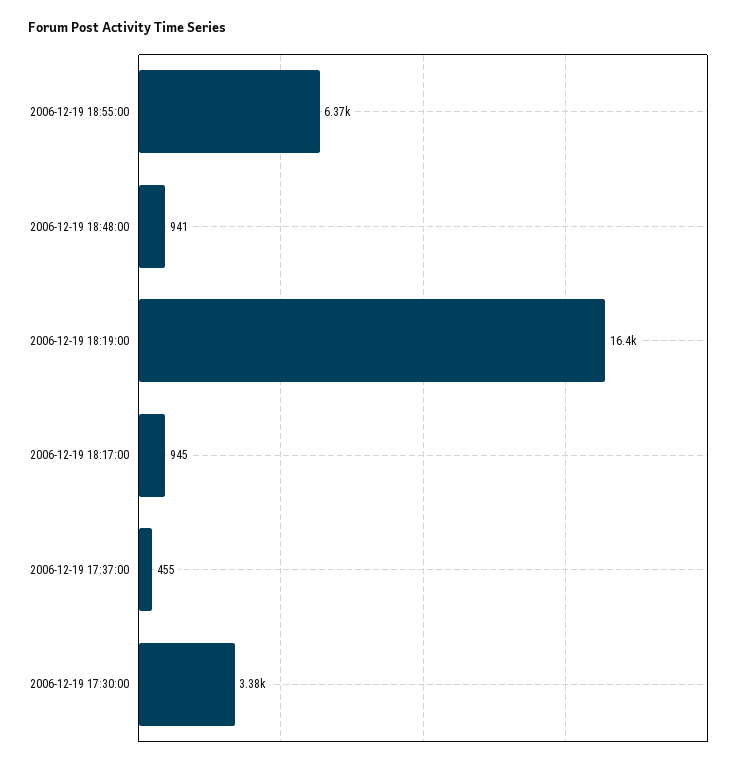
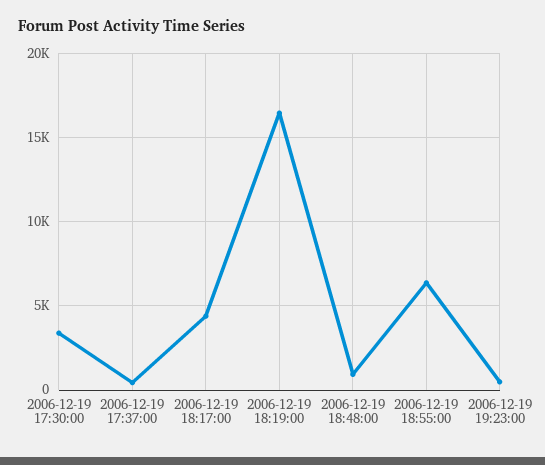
2006-12-19 18:17:00: 945 -> 4500
2006-12-19 19:23:00: none -> 500

